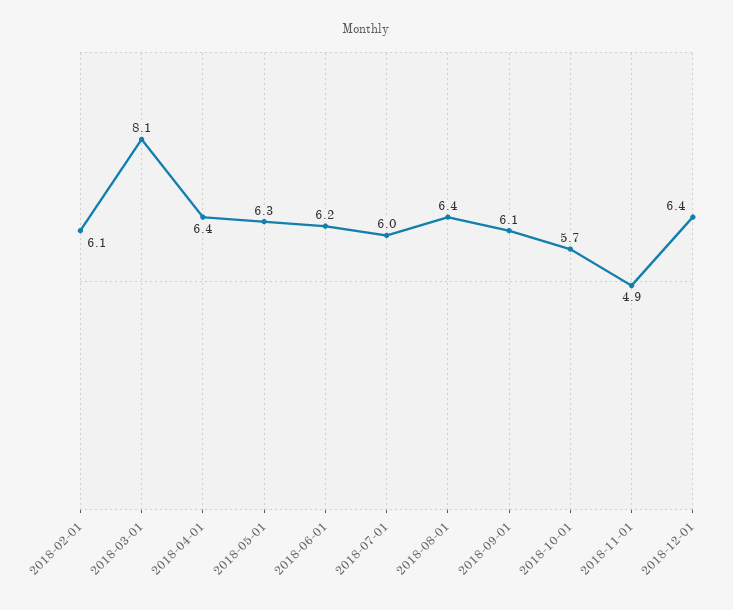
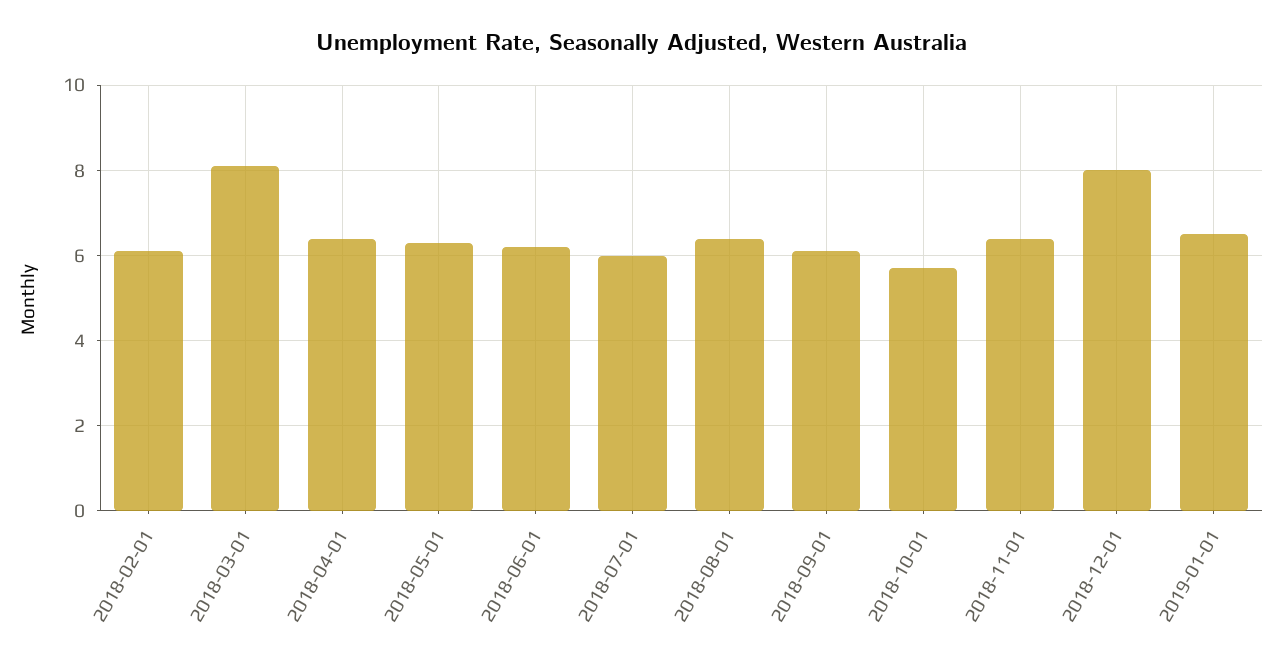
2018-11-01: 4.9 -> 6.5
2018-12-01: 6.4 -> 8
2019-01-01: none -> 6.5

